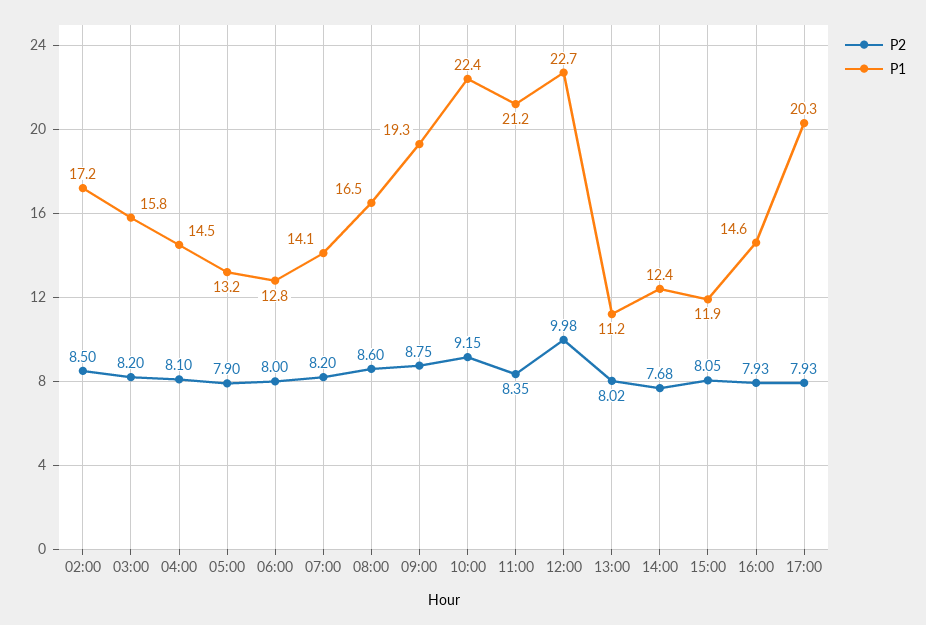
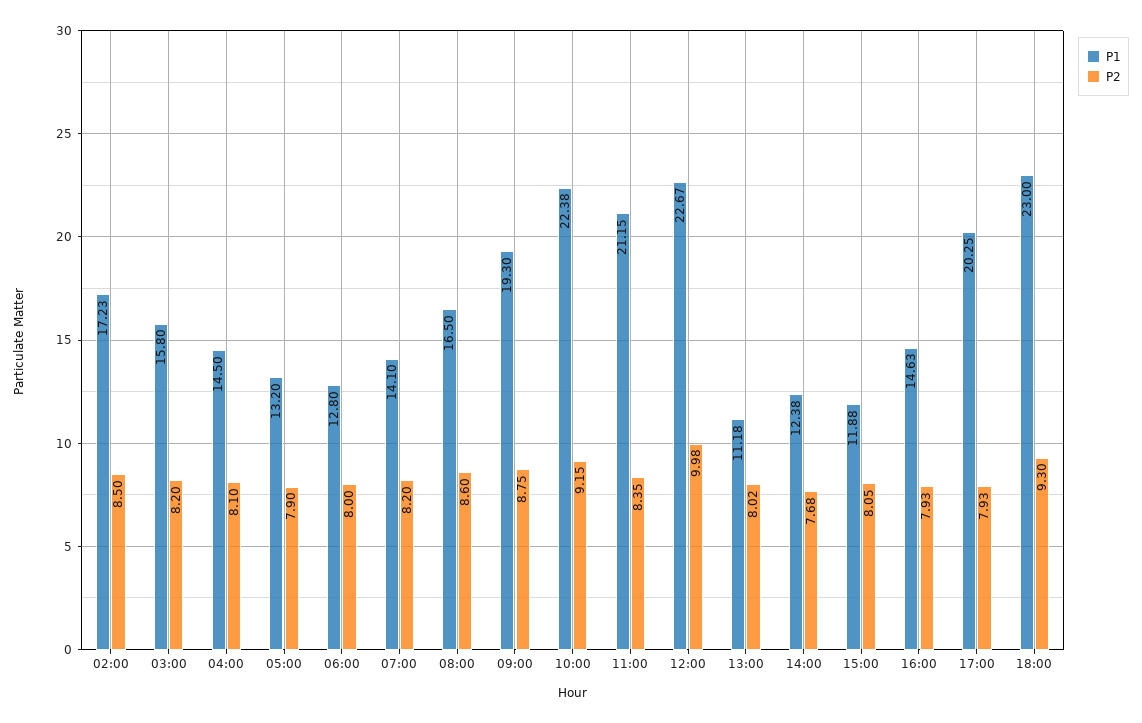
P1, 18:00: none -> 23
P2, 18:00: none -> 9.3

